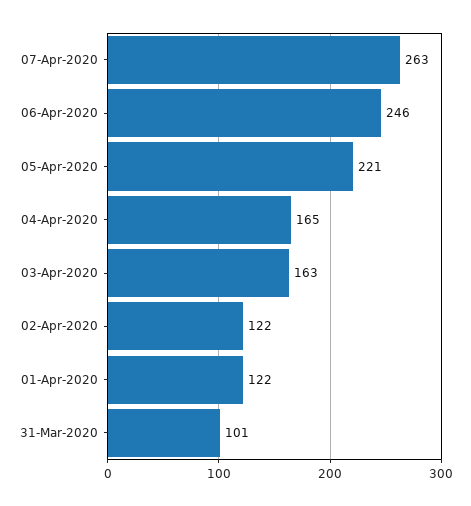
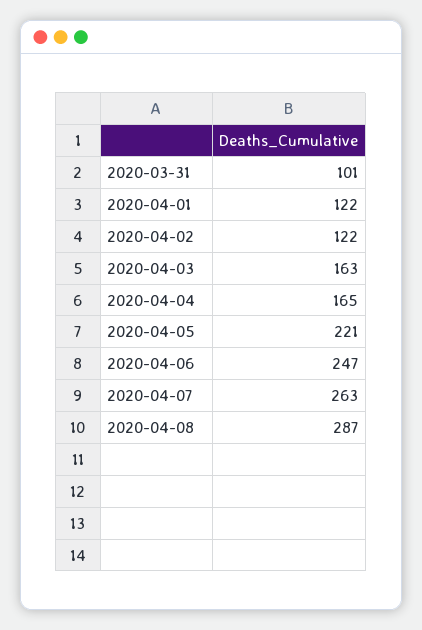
06-Apr-2020: 246 -> 247
2020-04-08: none -> 287

